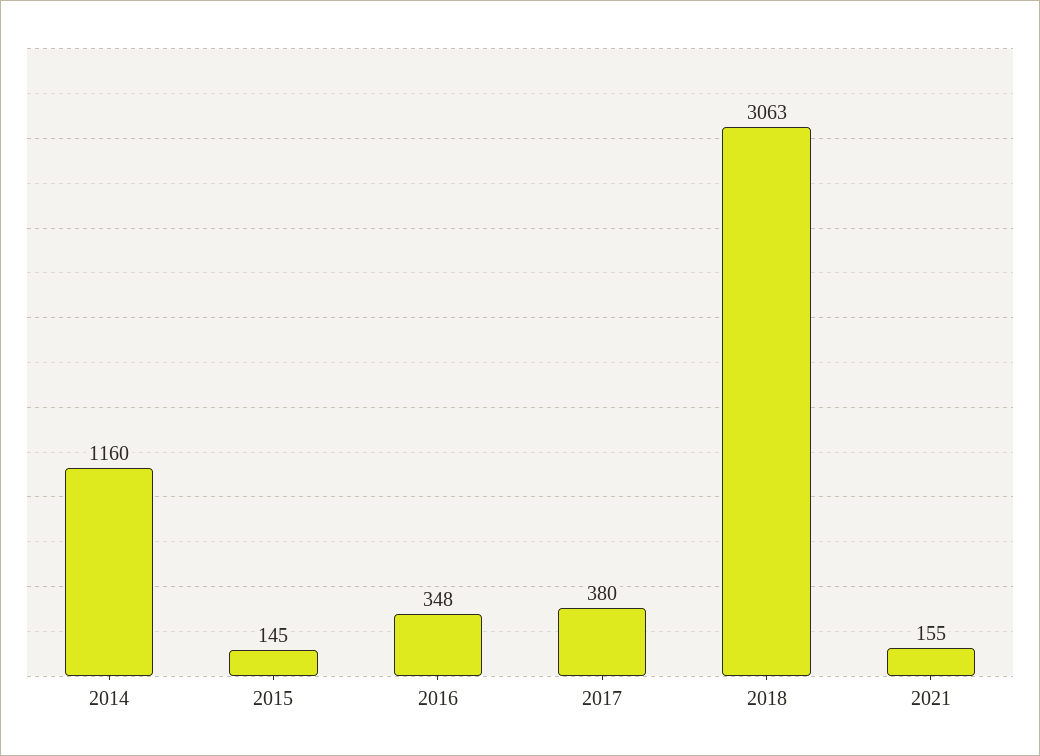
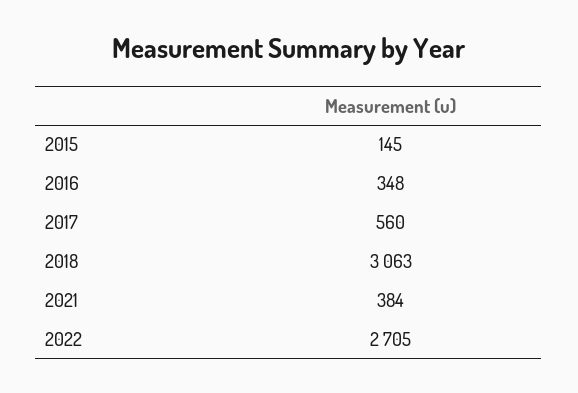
2014: 1160 -> none
2017: 380 -> 560
2021: 155 -> 384
2022: none -> 2705

